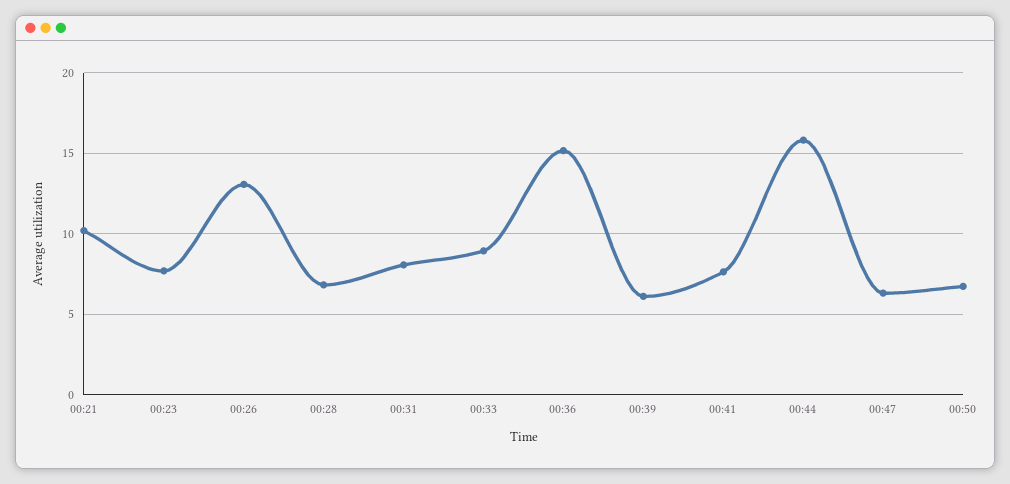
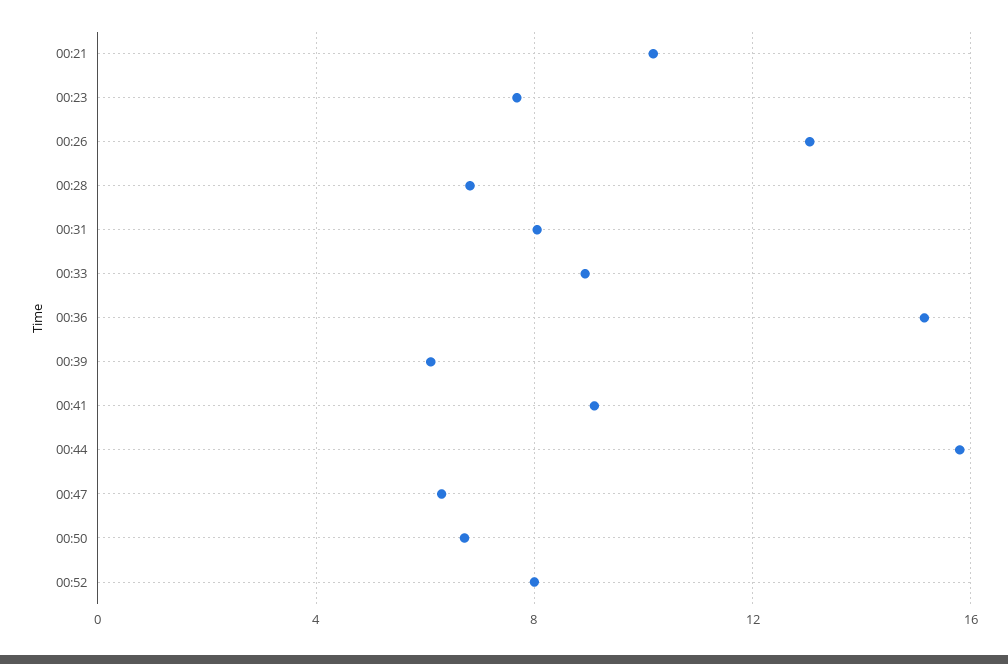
00:41: 7.5 -> 9
00:52: none -> 8

